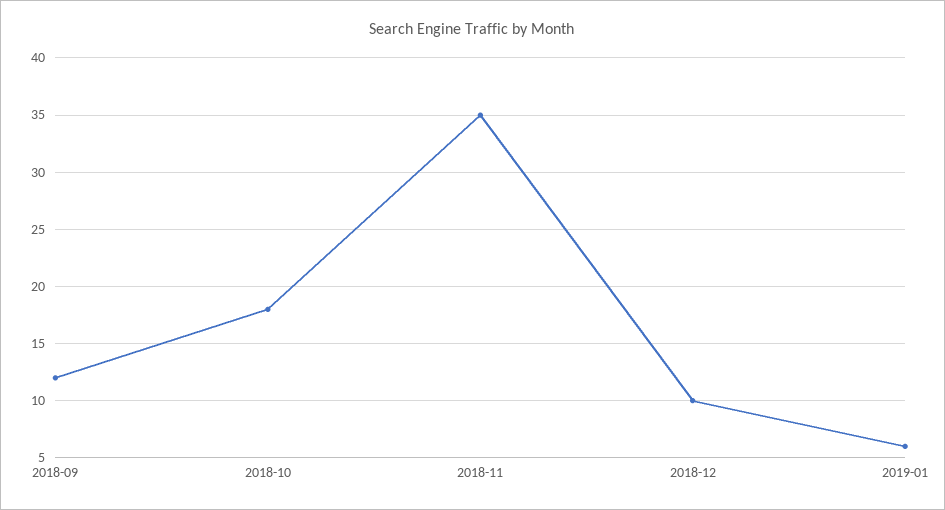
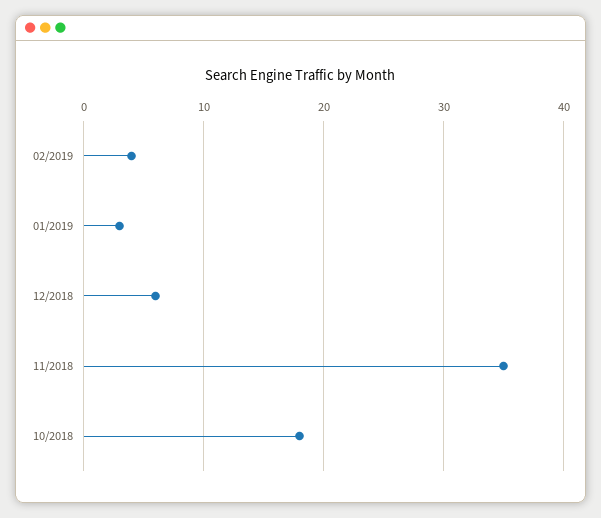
2018-09: 12 -> none
2018-12: 10 -> 6
2019-01: 6 -> 3
02/2019: none -> 4

